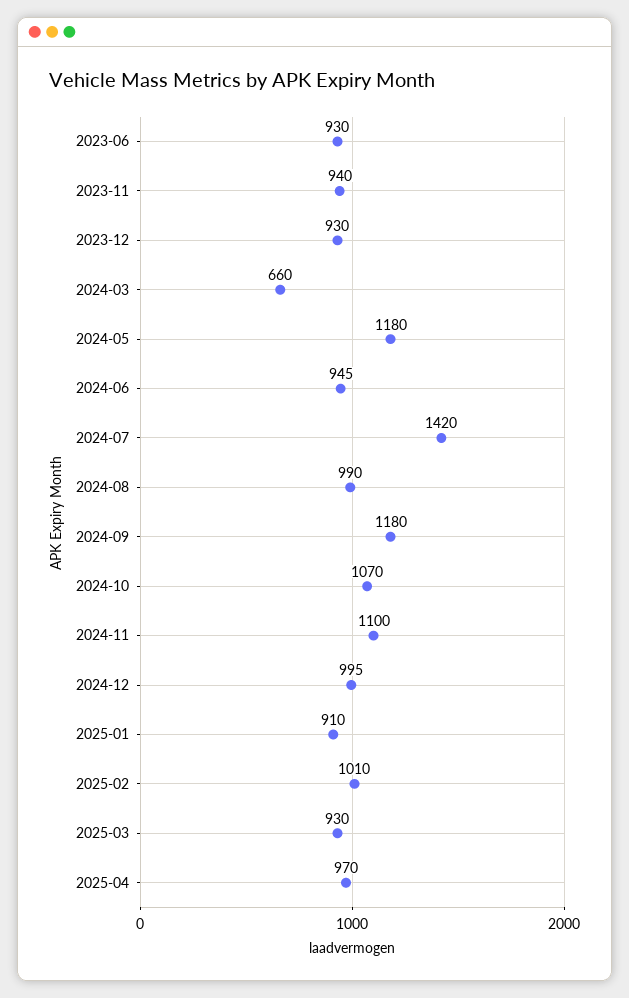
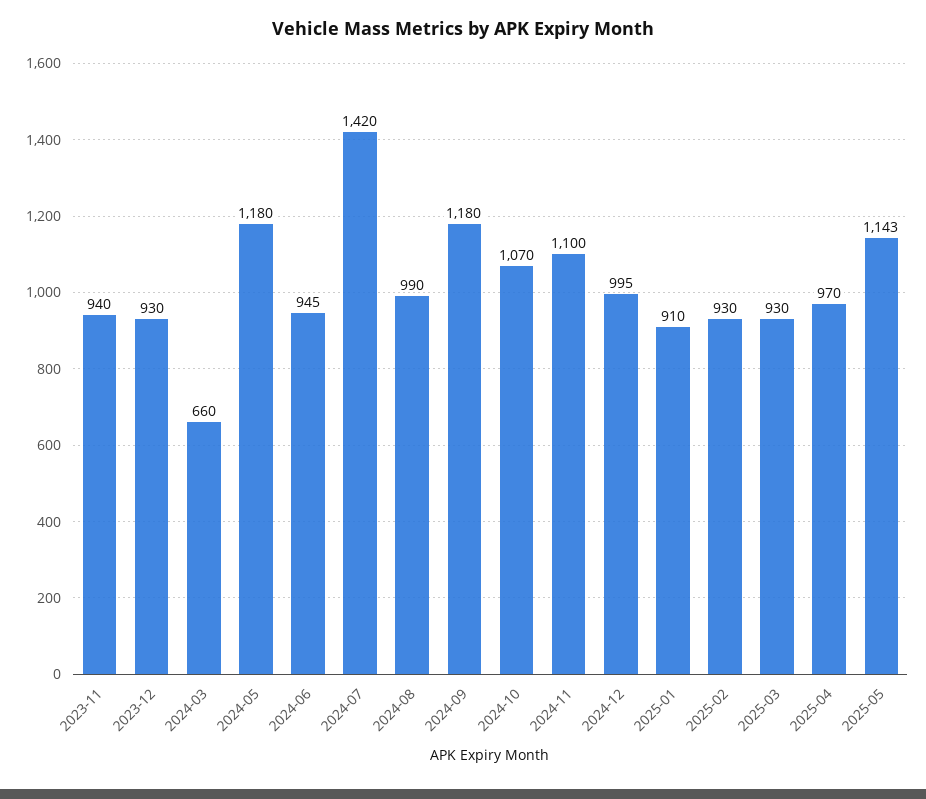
2023-06: 930 -> none
2025-02: 1010 -> 930
2025-05: none -> 1143

